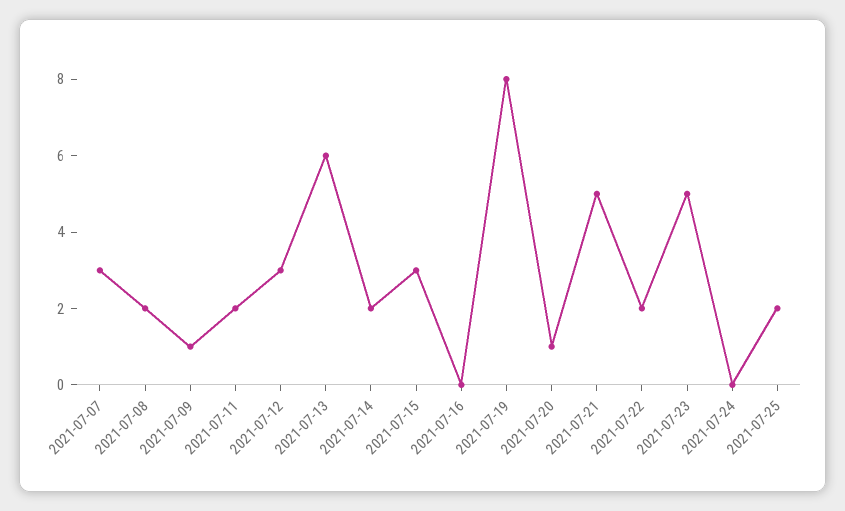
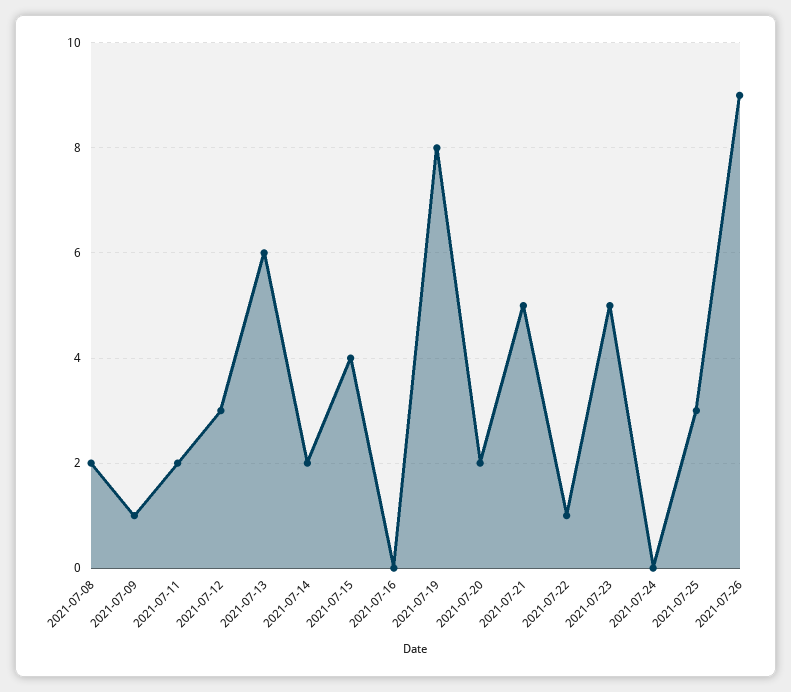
2021-07-07: 3 -> none
2021-07-15: 3 -> 4
2021-07-20: 1 -> 2
2021-07-22: 2 -> 1
2021-07-25: 2 -> 3
2021-07-26: none -> 9

